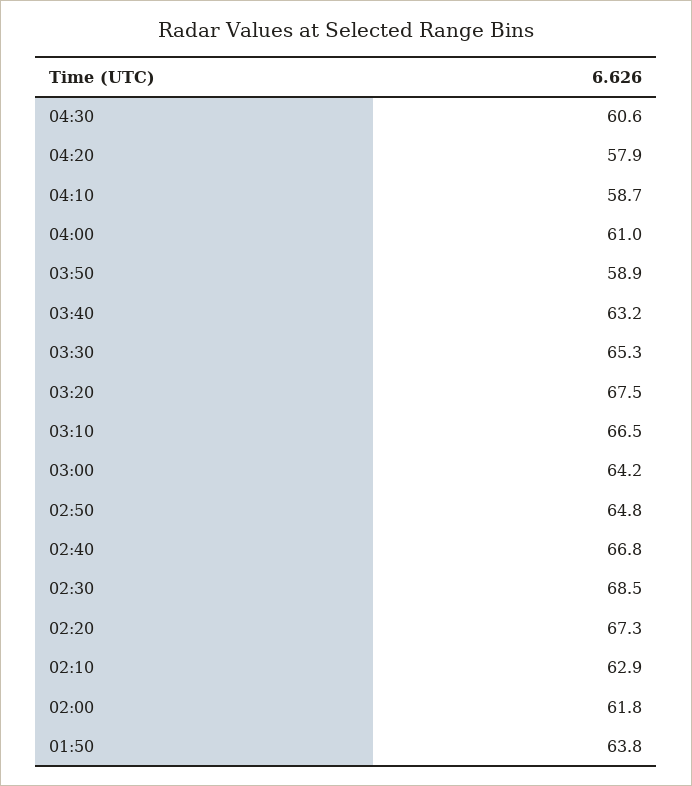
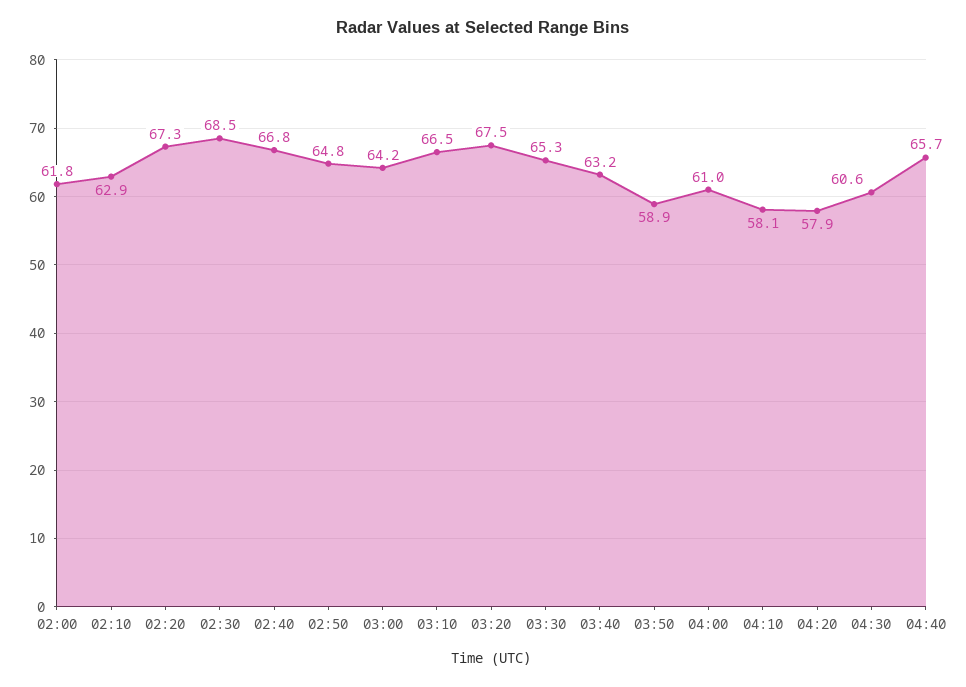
04:10: 58.7 -> 58.1
01:50: 63.8 -> none
04:40: none -> 65.7

